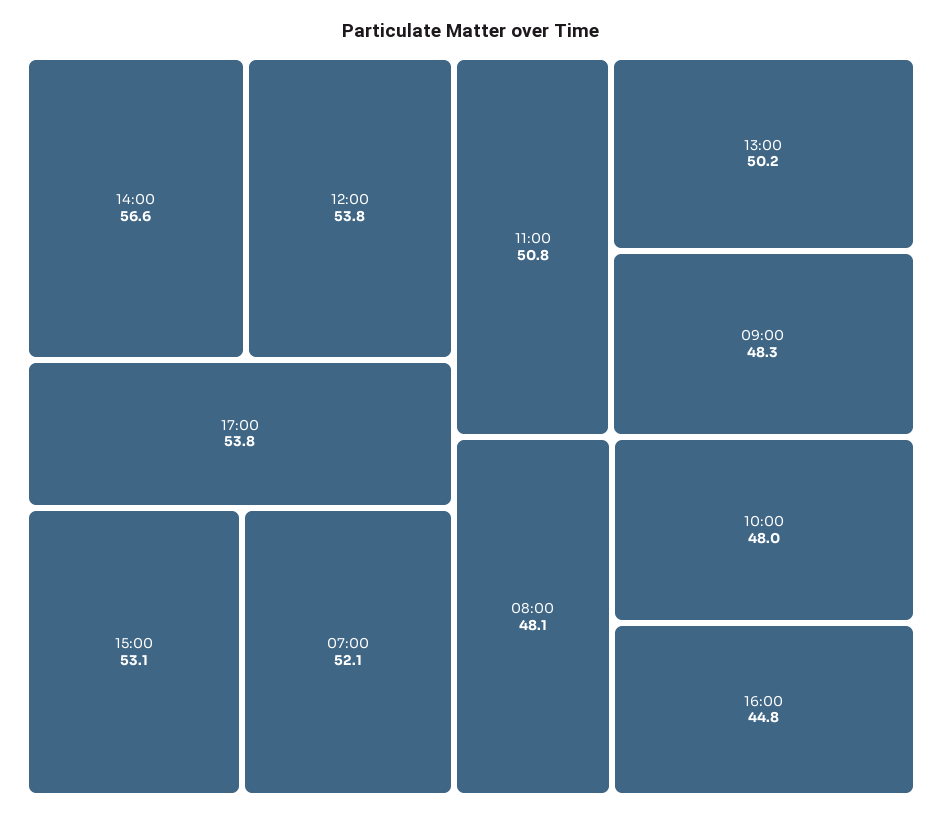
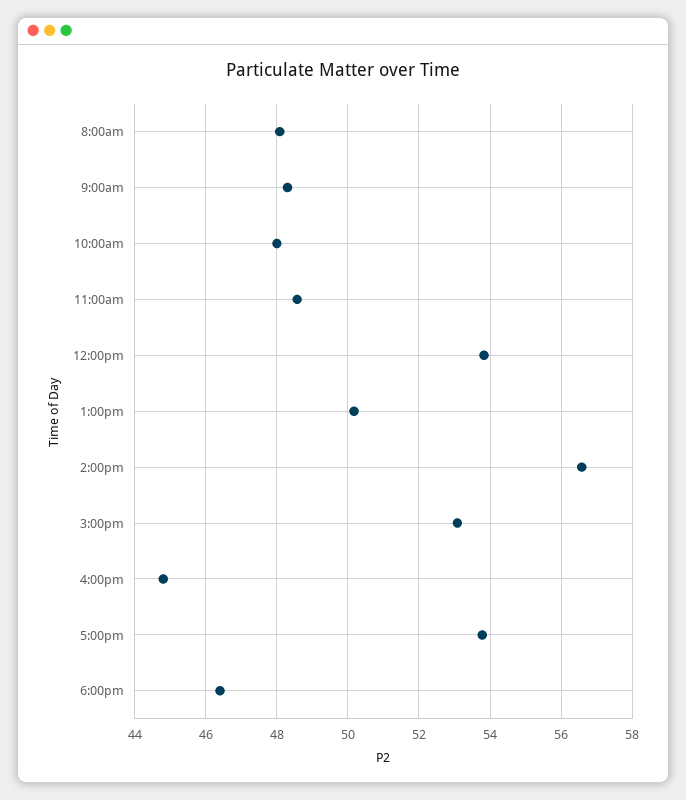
07:00: 52.1 -> none
11:00: 50.8 -> 48.6
6:00pm: none -> 46.4

